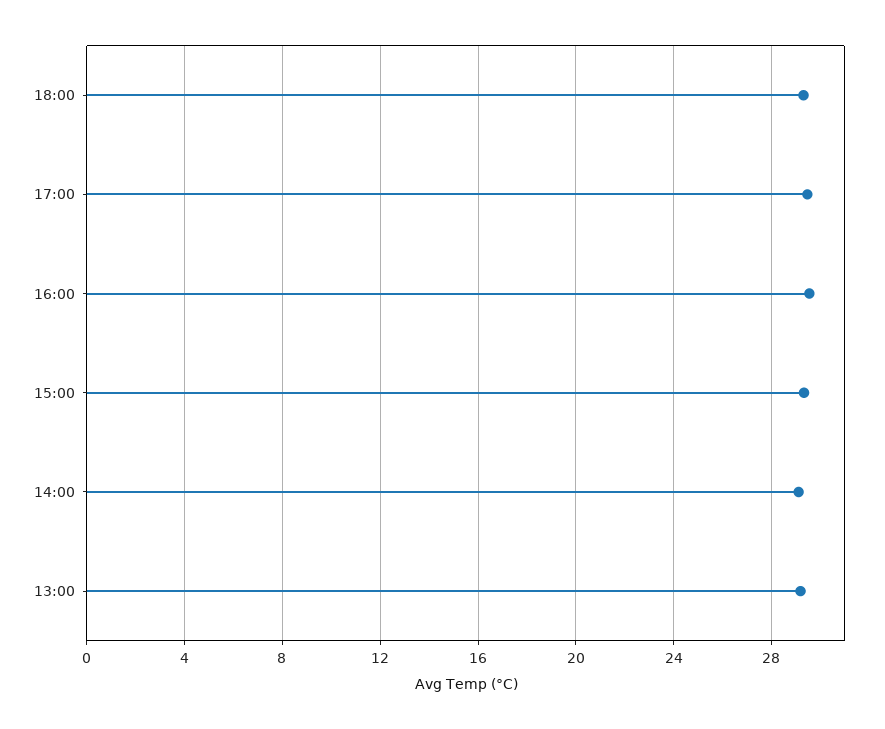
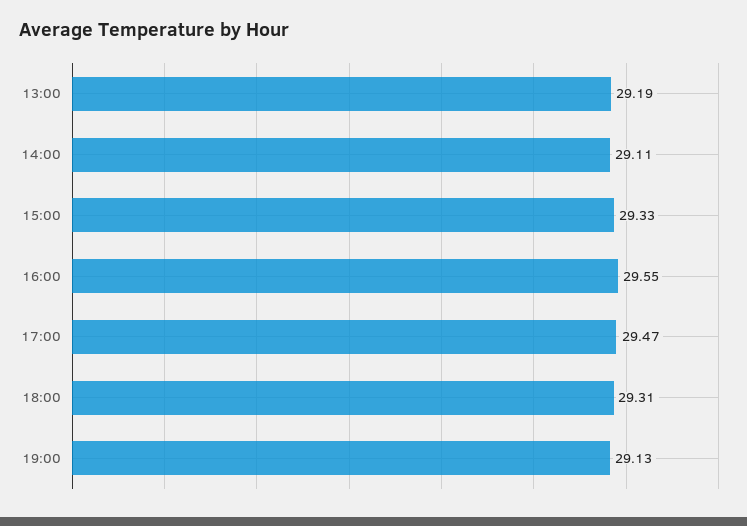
19:00: none -> 29.13

